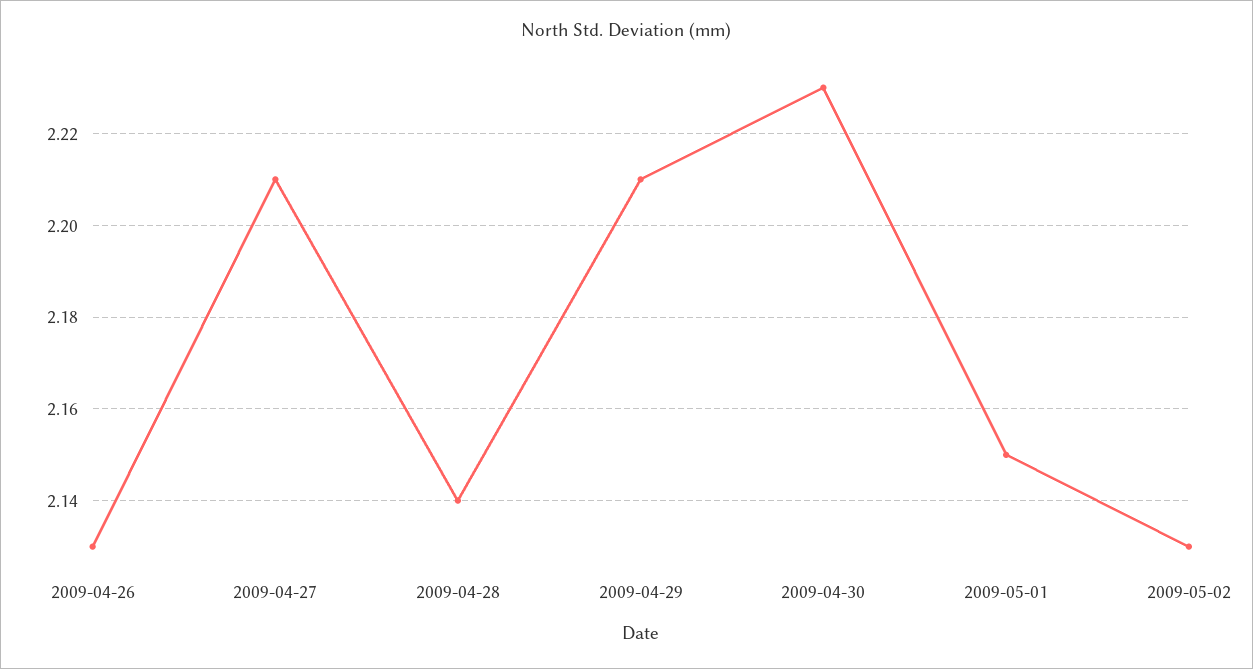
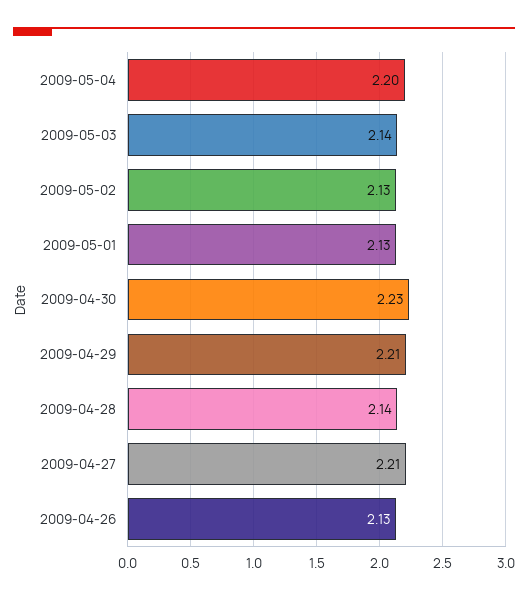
2009-05-01: 2.15 -> 2.13
2009-05-04: none -> 2.2
2009-05-03: none -> 2.14

